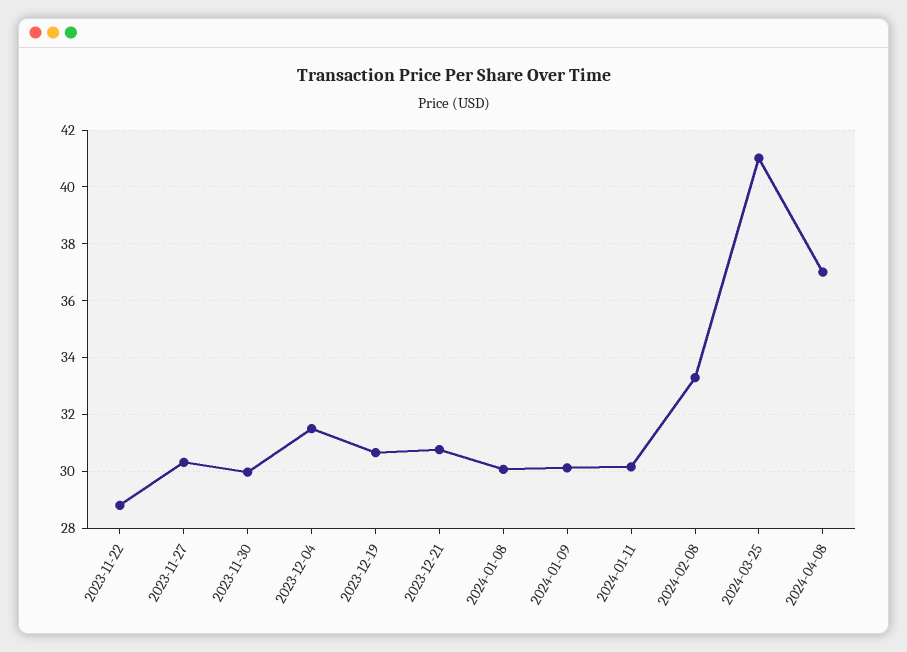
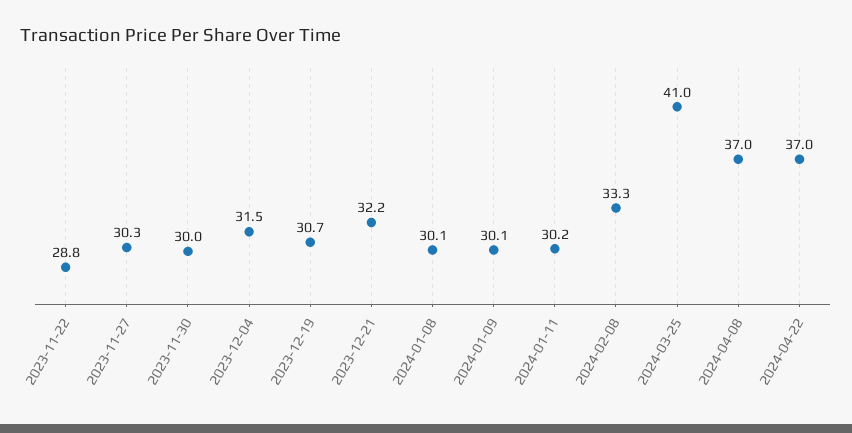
2023-12-21: 30.75 -> 32.2
2024-04-22: none -> 37

